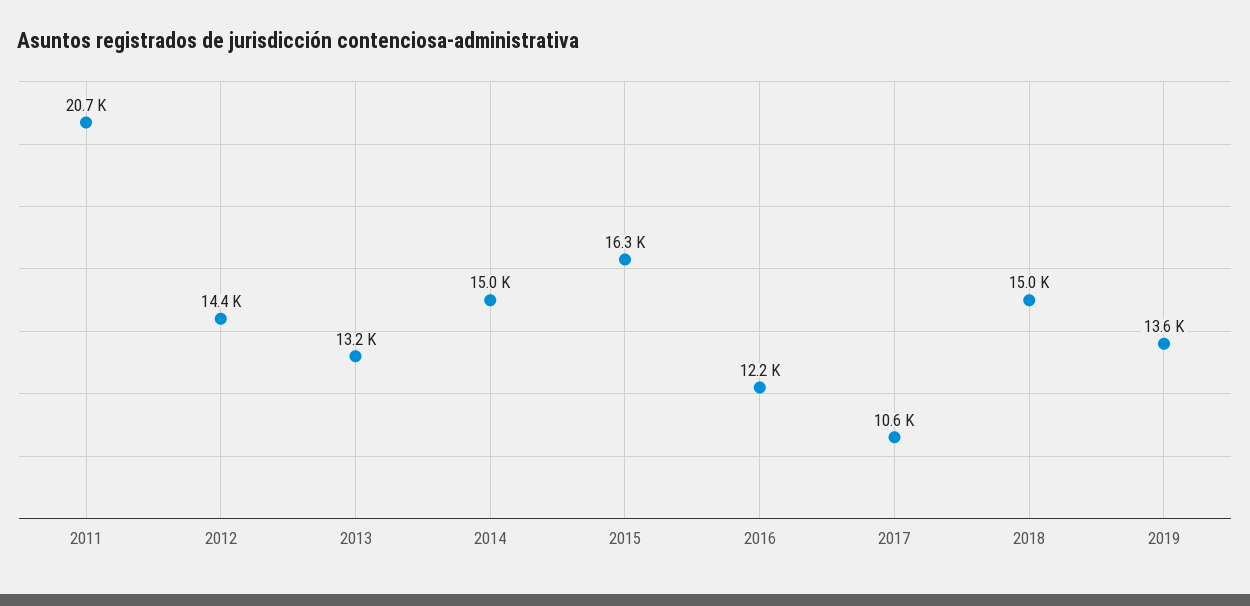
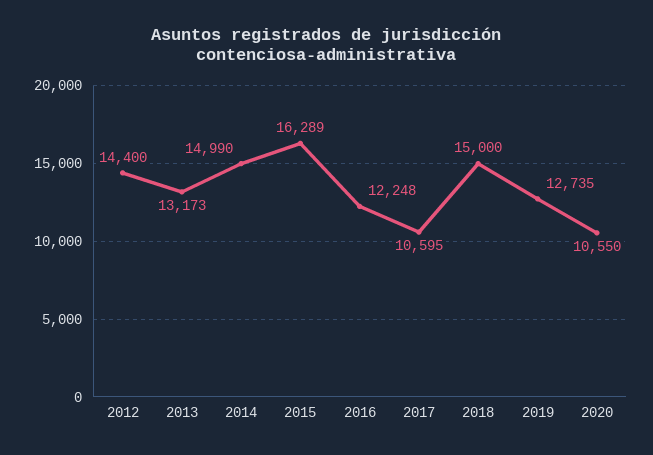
2011: 20700 -> none
2019: 13600 -> 12735
2020: none -> 10550

